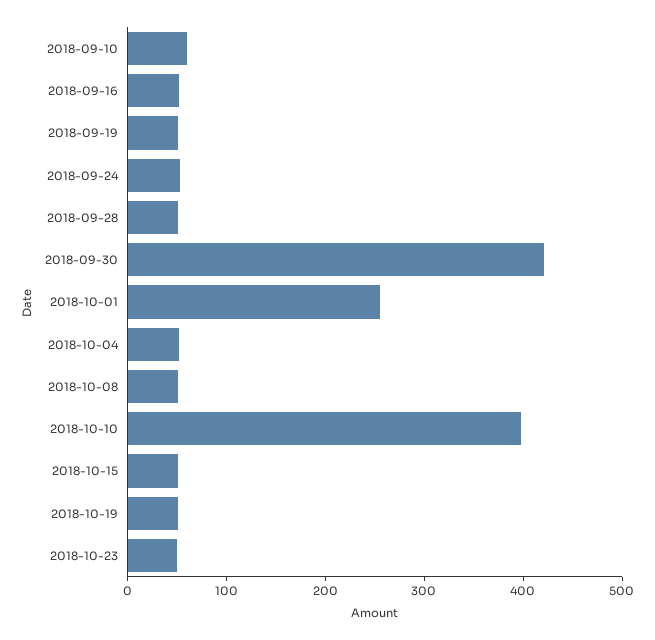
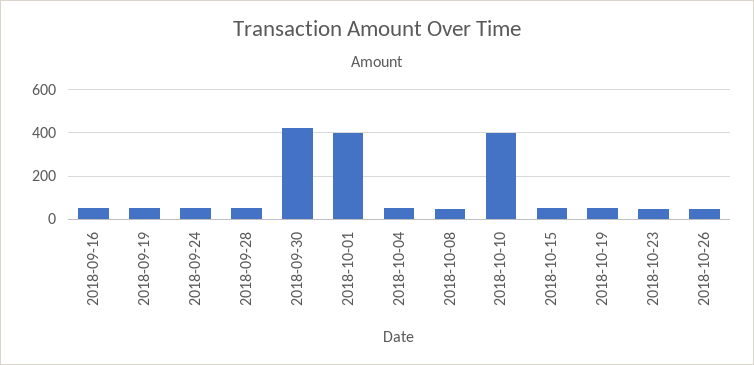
2018-09-10: 60 -> none
2018-10-01: 260 -> 400
2018-10-26: none -> 50

